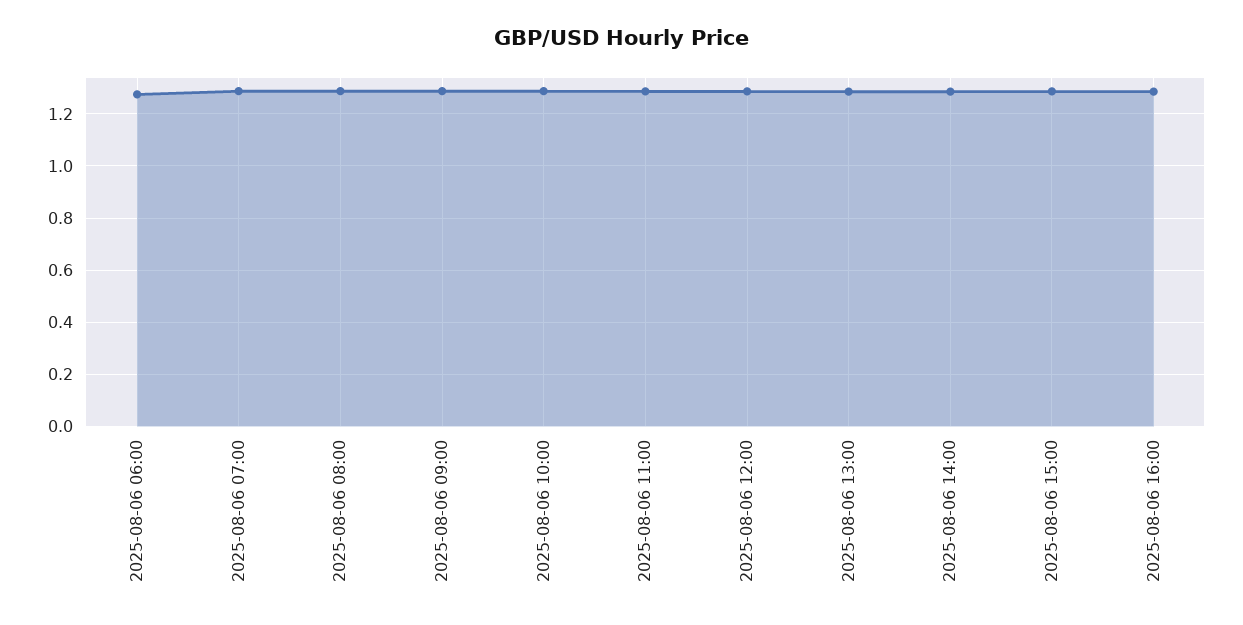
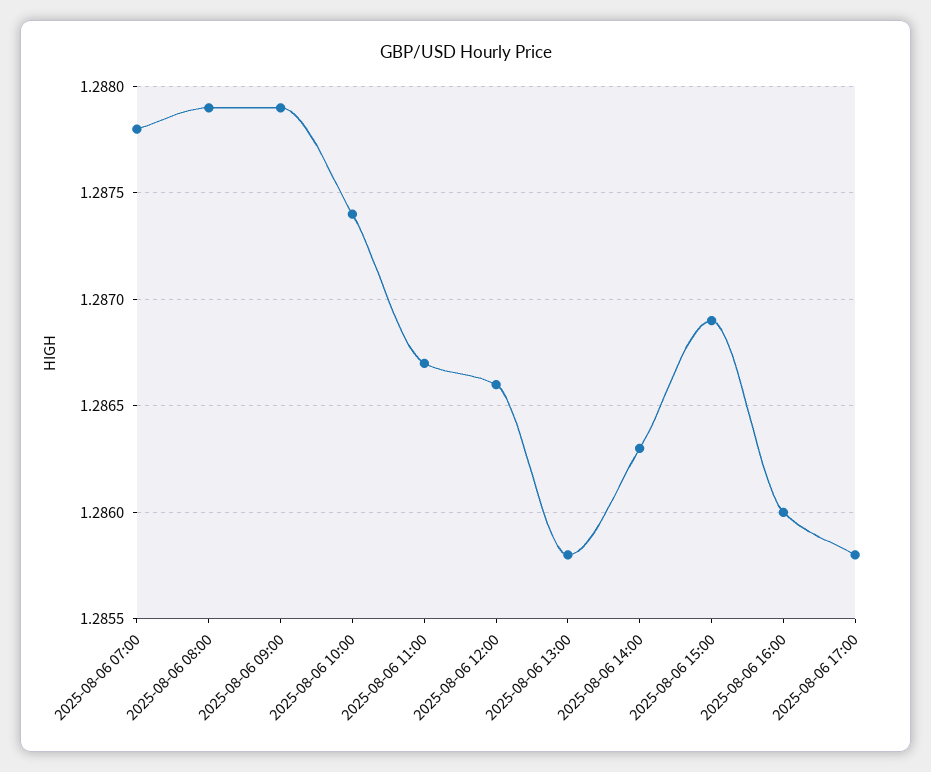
2025-08-06 06:00: 1.275 -> none
2025-08-06 17:00: none -> 1.2858

